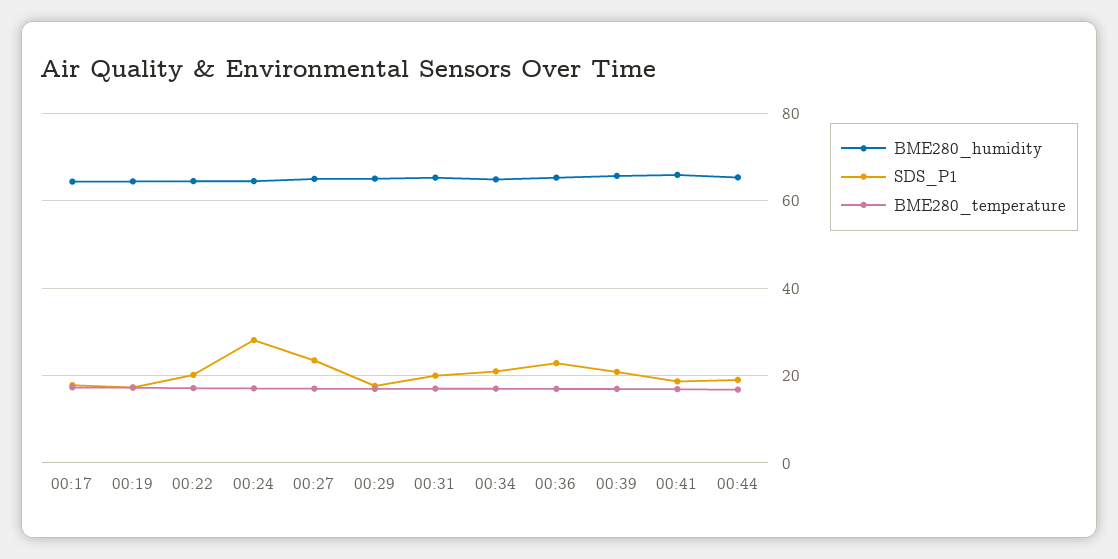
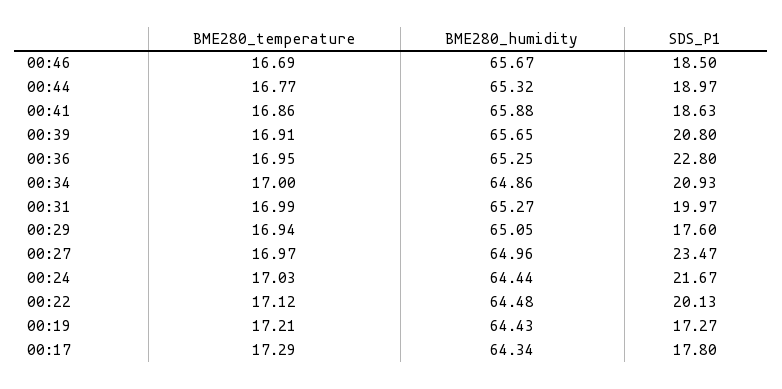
SDS_P1, 00:24: 28 -> 21.67
BME280_temperature, 00:46: none -> 16.69
BME280_humidity, 00:46: none -> 65.67
SDS_P1, 00:46: none -> 18.5

